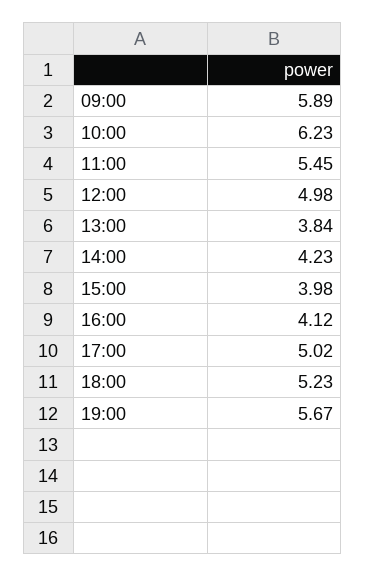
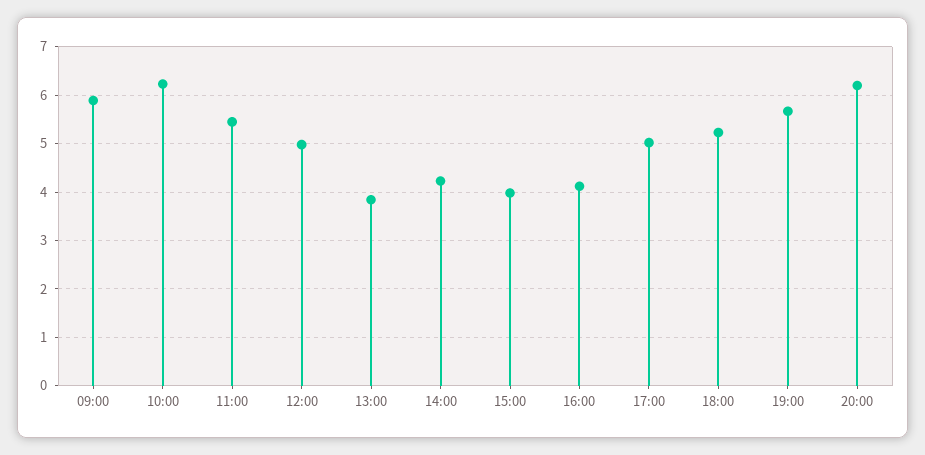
20:00: none -> 6.2

